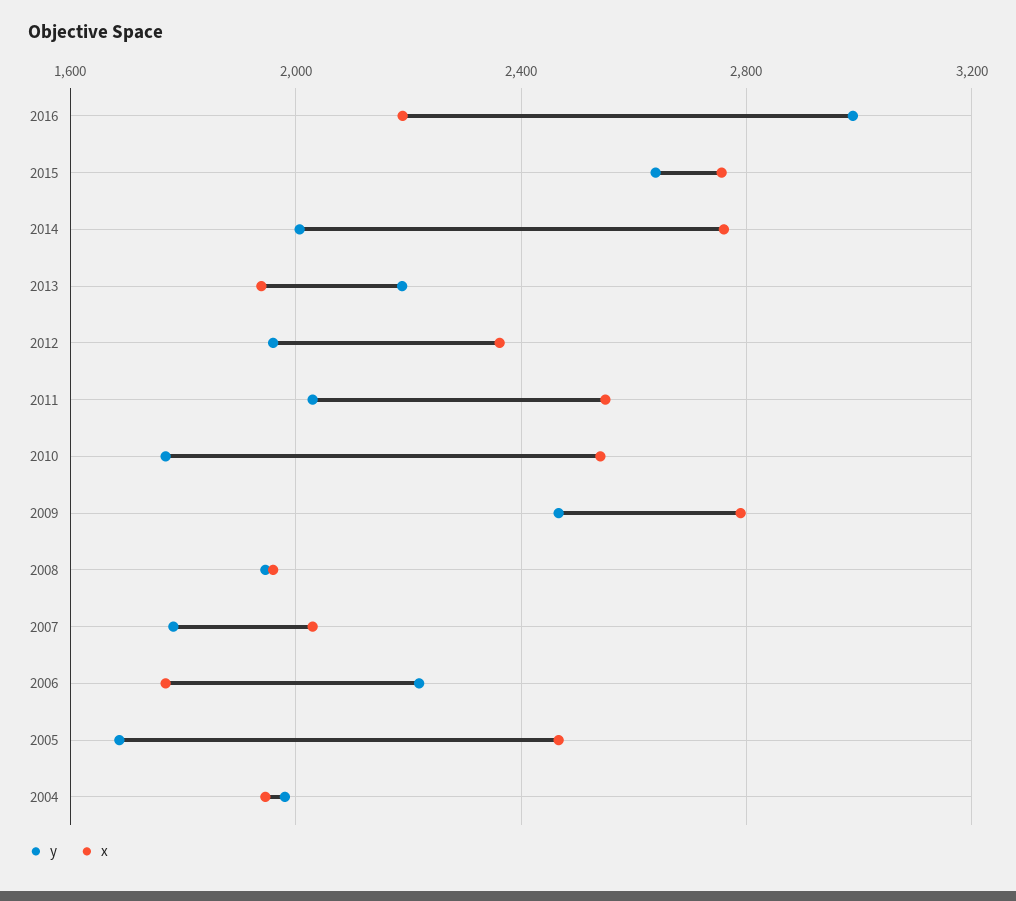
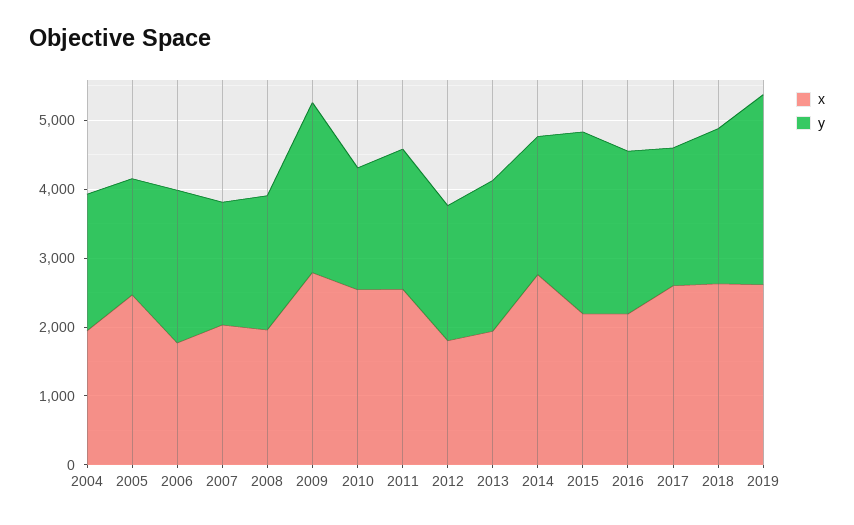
y, 2016: 3000 -> 2400
x, 2015: 2750 -> 2200
x, 2012: 2350 -> 1800
x, 2017: none -> 2600
y, 2017: none -> 2000
x, 2018: none -> 2600
y, 2018: none -> 2200
x, 2019: none -> 2600
y, 2019: none -> 2800

